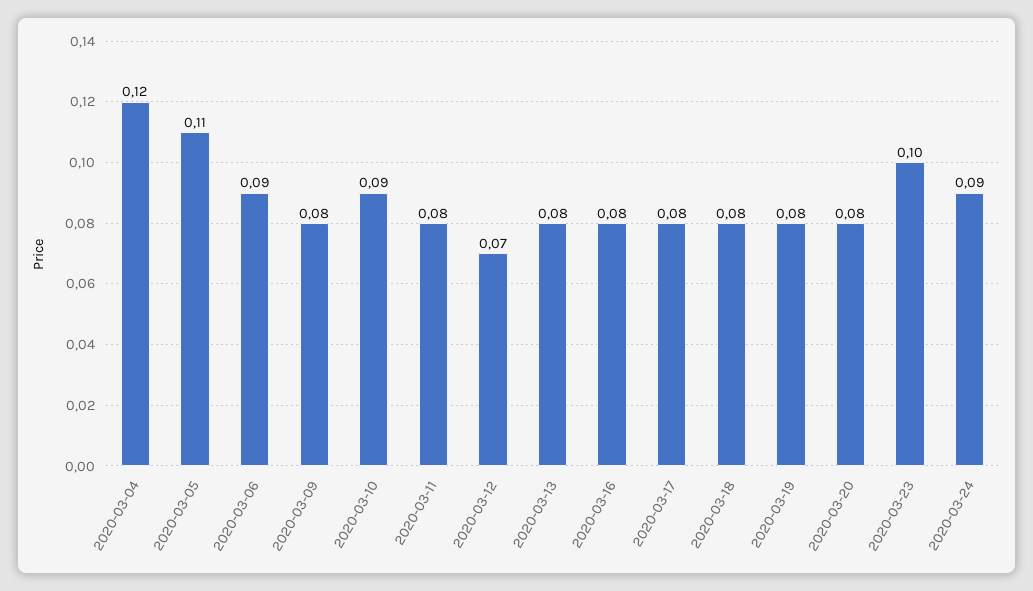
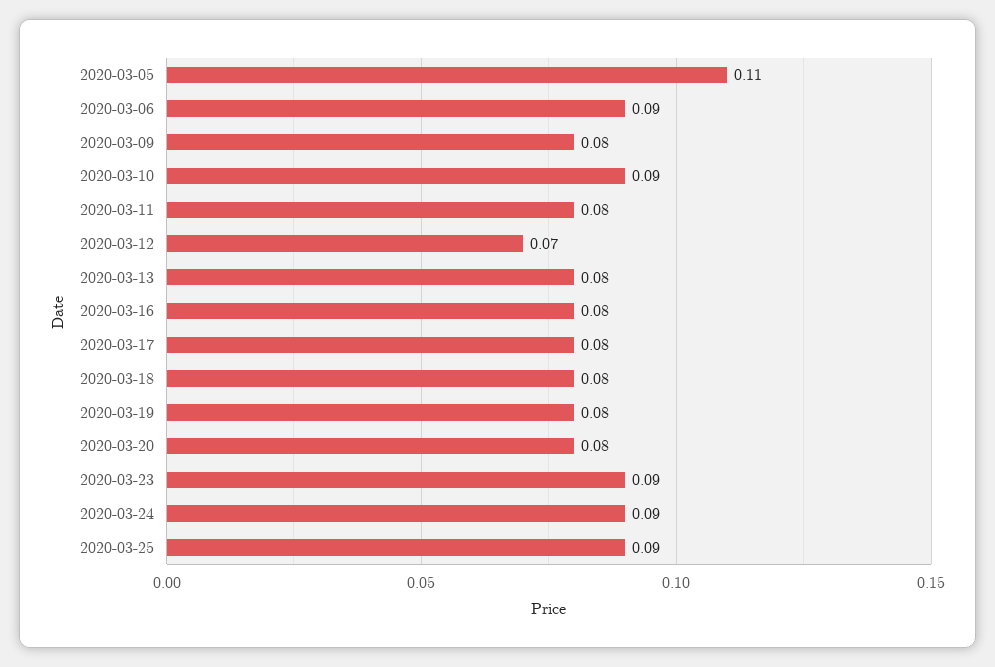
2020-03-04: 0.12 -> none
2020-03-23: 0.1 -> 0.09
2020-03-25: none -> 0.09

